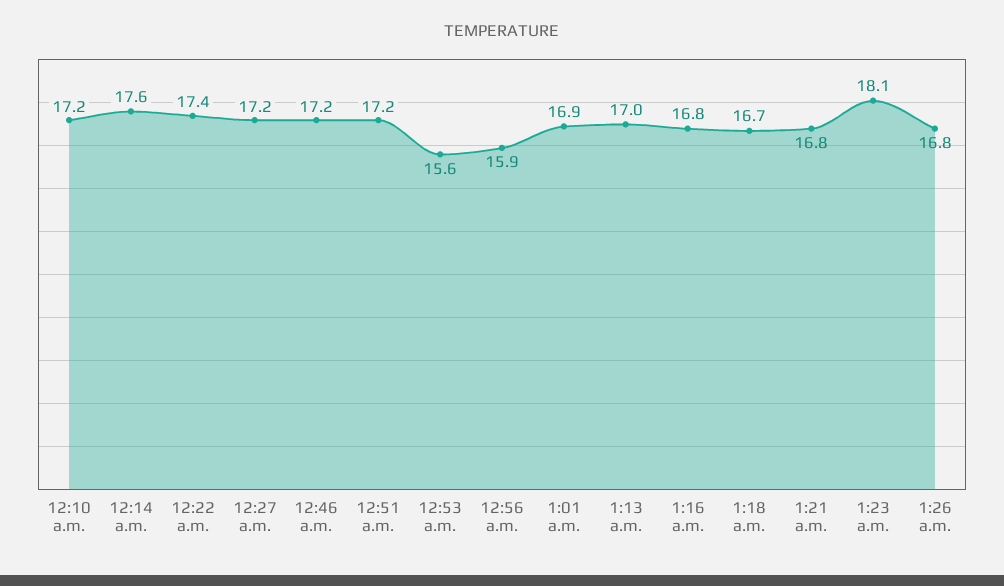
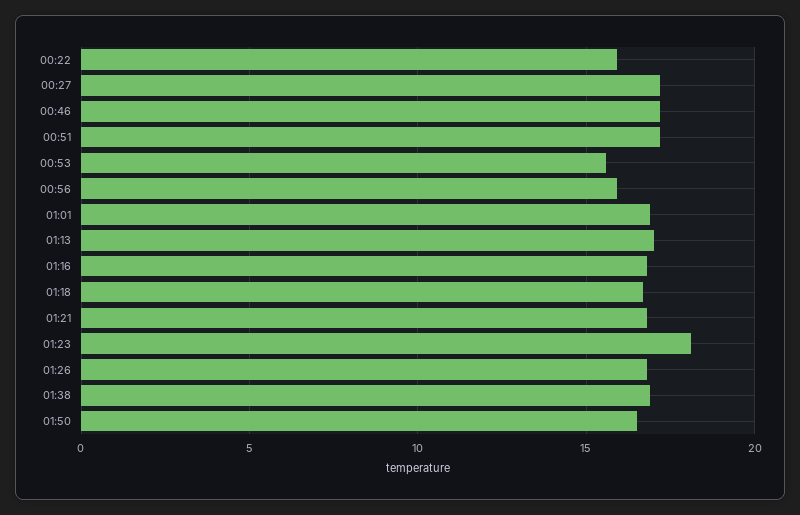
12:10 a.m.: 17.2 -> none
12:14 a.m.: 17.6 -> none
12:22 a.m.: 17.4 -> 16
01:38: none -> 17
01:50: none -> 16.5

